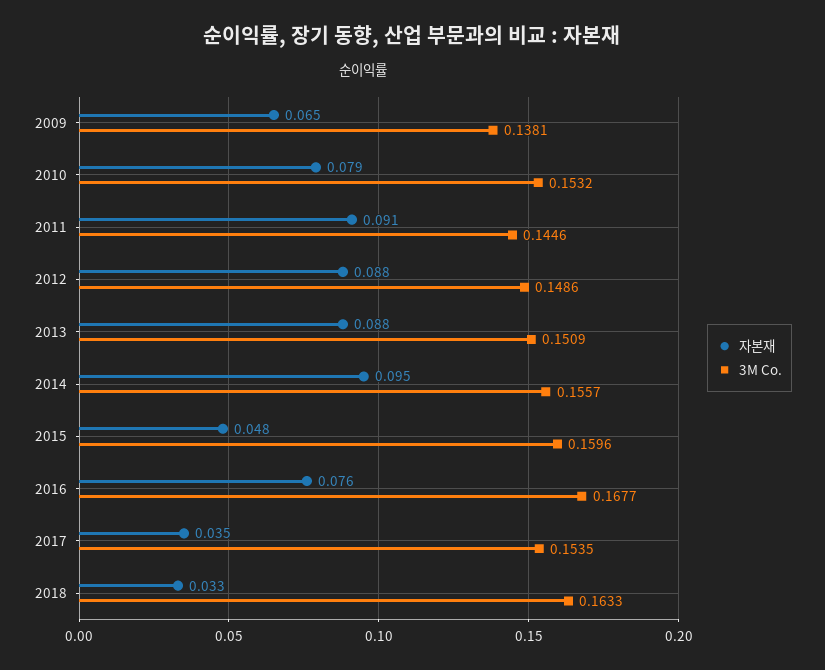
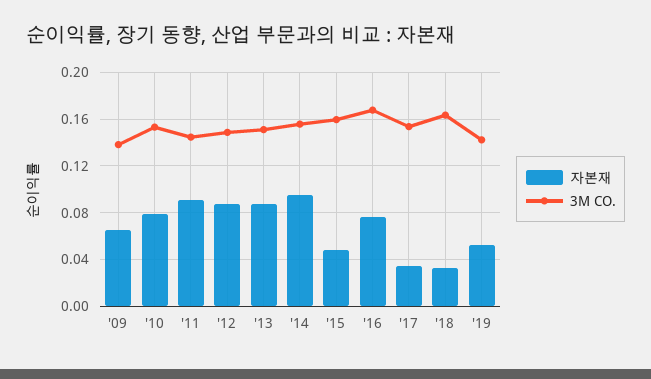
자본재, '19: none -> 0.05
3M Co., '19: none -> 0.14

